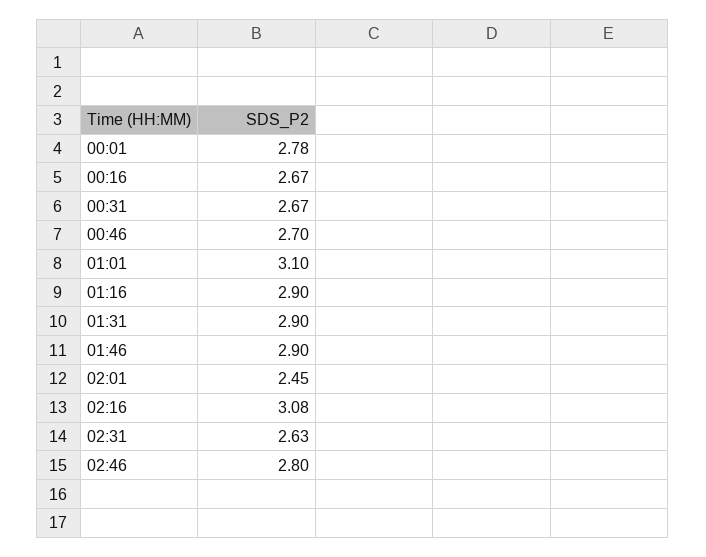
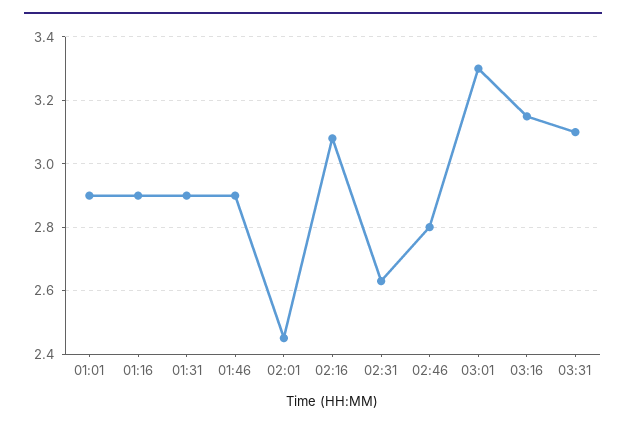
00:01: 2.78 -> none
00:16: 2.67 -> none
00:31: 2.67 -> none
00:46: 2.7 -> none
01:01: 3.1 -> 2.9
03:01: none -> 3.3
03:16: none -> 3.15
03:31: none -> 3.1

